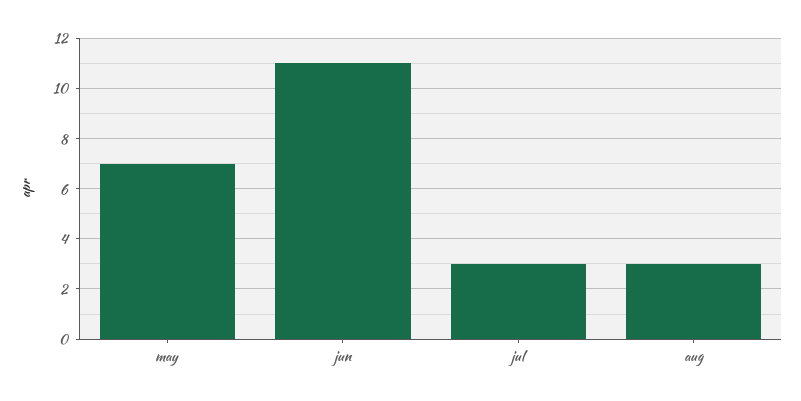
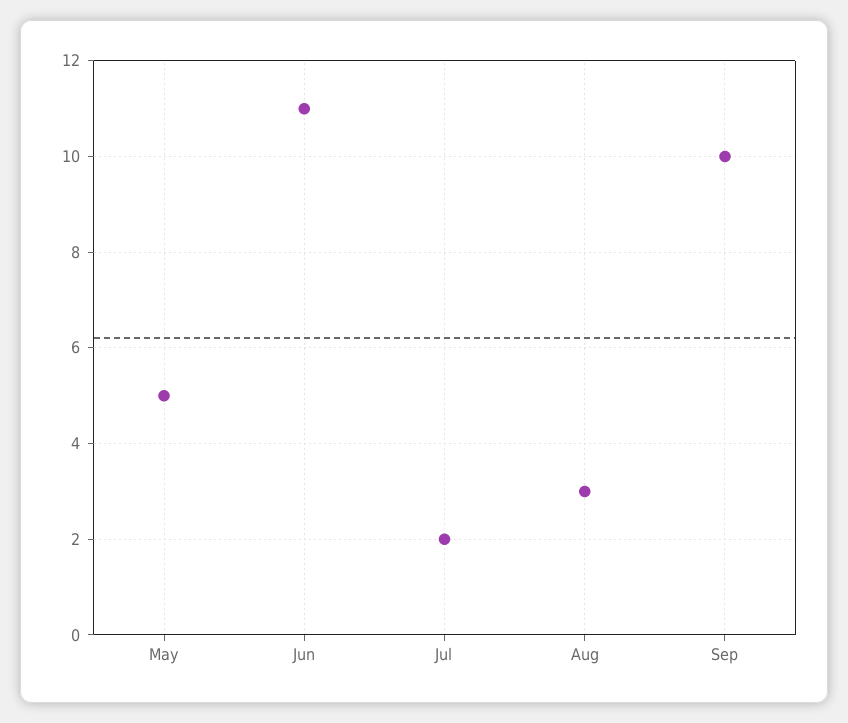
may: 7 -> 5
jul: 3 -> 2
Sep: none -> 10

